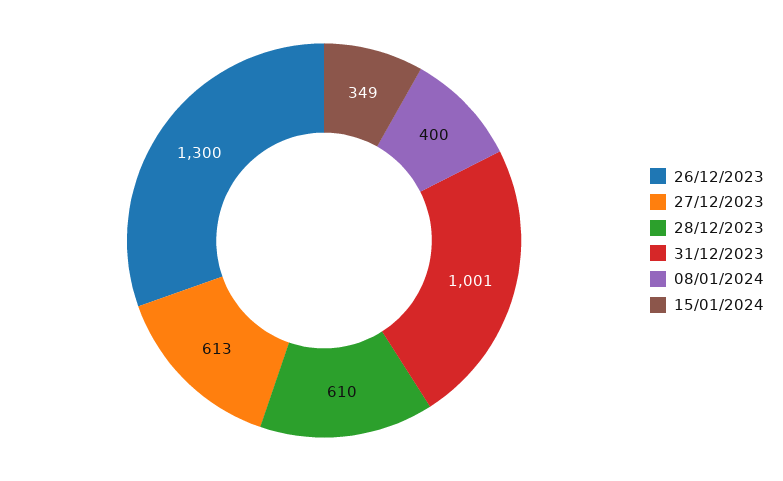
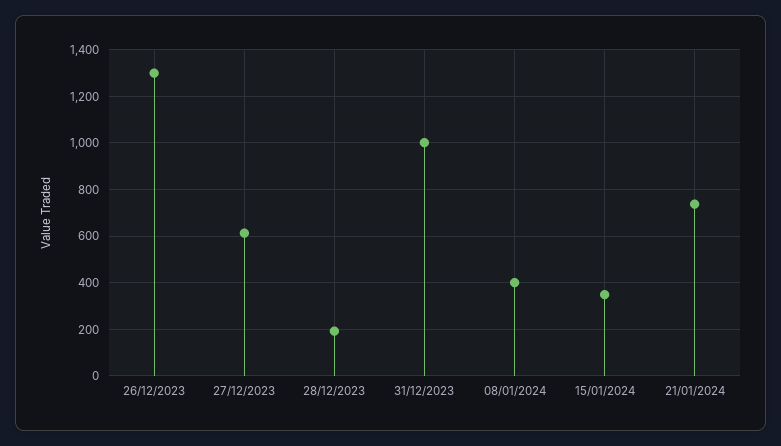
28/12/2023: 610 -> 200
21/01/2024: none -> 750

